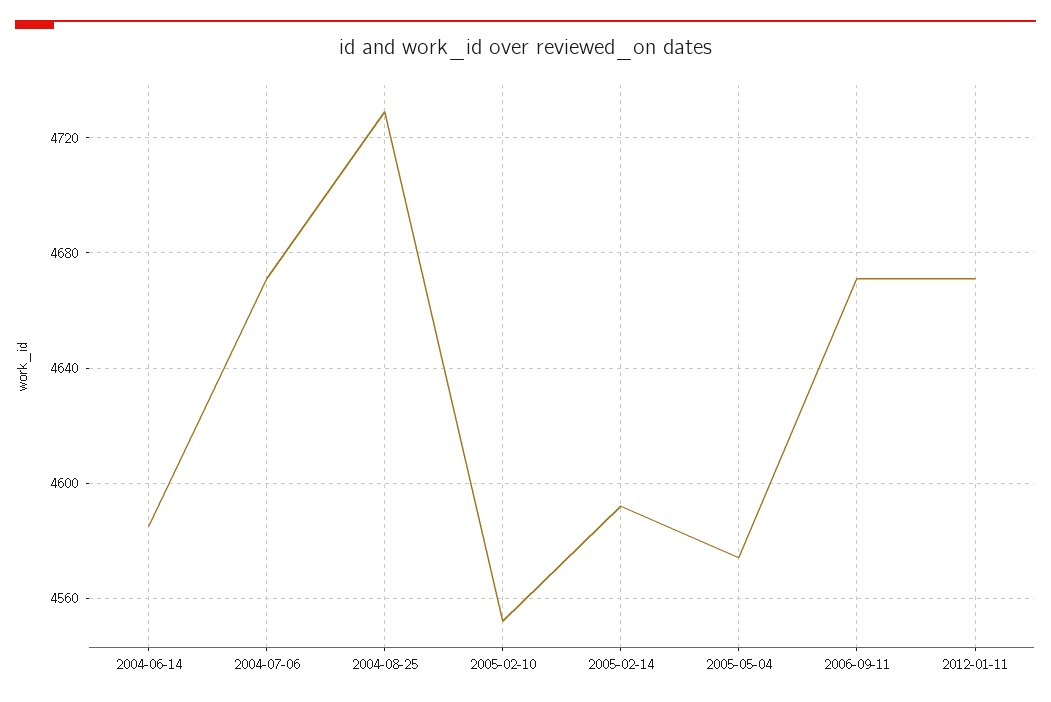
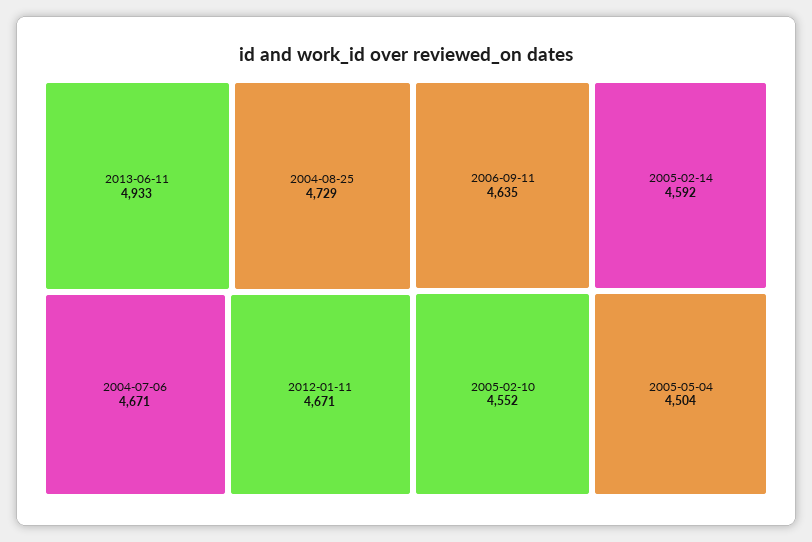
2004-06-14: 4585 -> none
2005-05-04: 4575 -> 4504
2006-09-11: 4670 -> 4635
2013-06-11: none -> 4933

